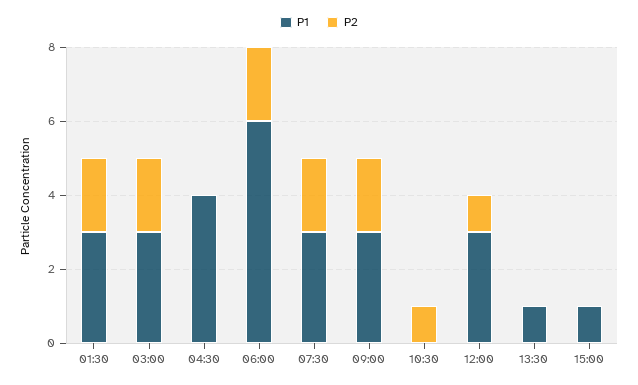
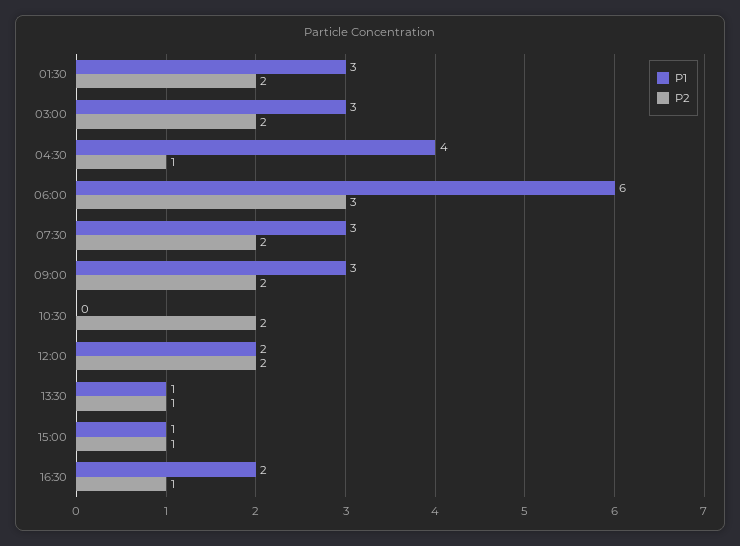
P2, 04:30: 0 -> 1
P2, 06:00: 2 -> 3
P2, 10:30: 1 -> 2
P1, 12:00: 3 -> 2
P2, 12:00: 1 -> 2
P2, 13:30: 0 -> 1
P2, 15:00: 0 -> 1
P1, 16:30: none -> 2
P2, 16:30: none -> 1

